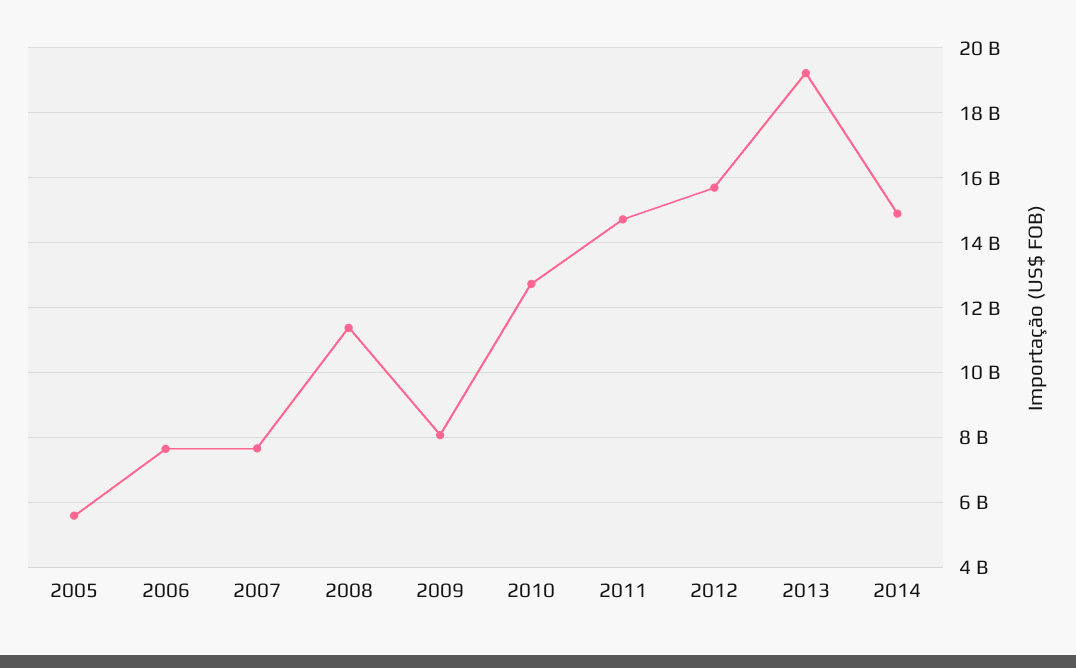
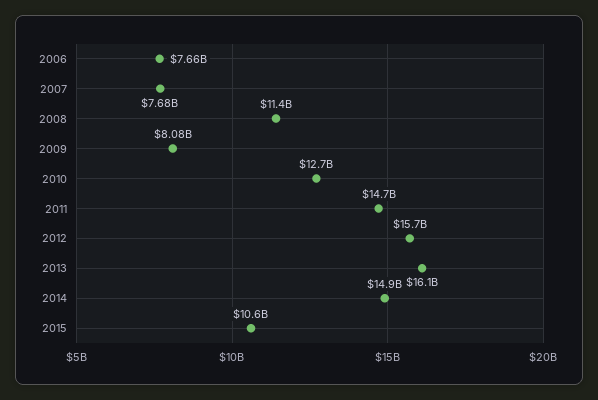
2005: 5600000000 -> none
2013: 19200000000 -> 16100000000
2015: none -> 10600000000

